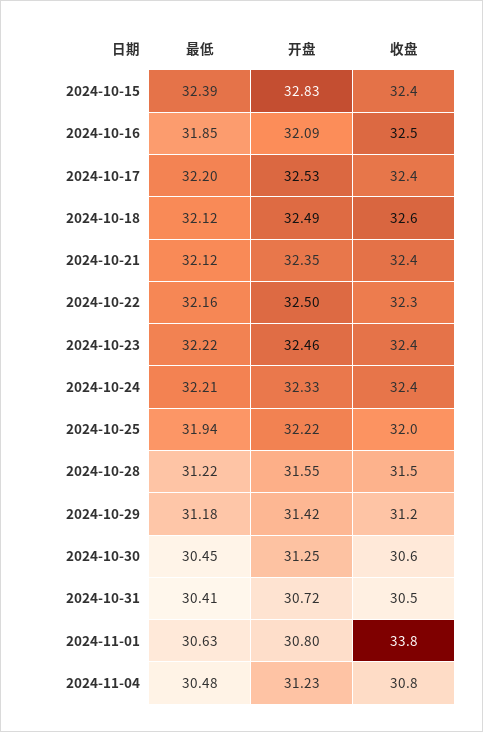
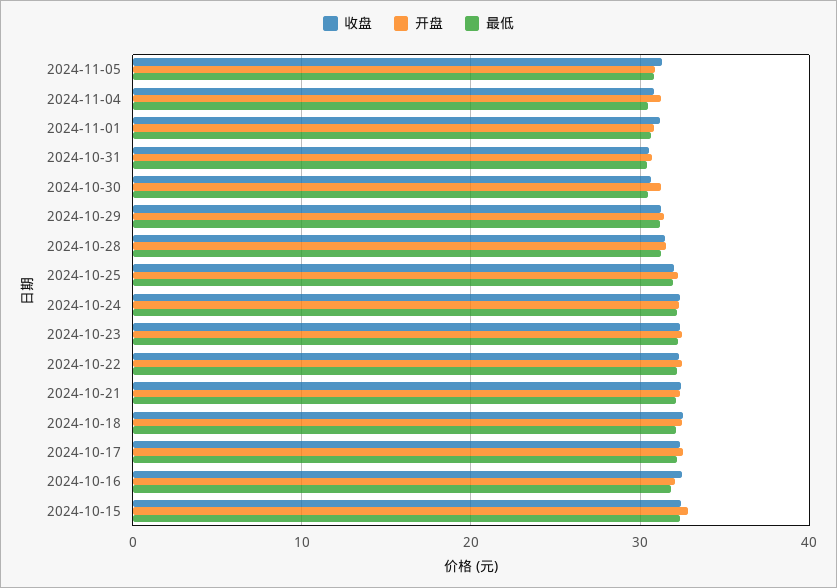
收盘, 2024-11-01: 33.8 -> 31
收盘, 2024-11-05: none -> 31
开盘, 2024-11-05: none -> 31
最低, 2024-11-05: none -> 31

